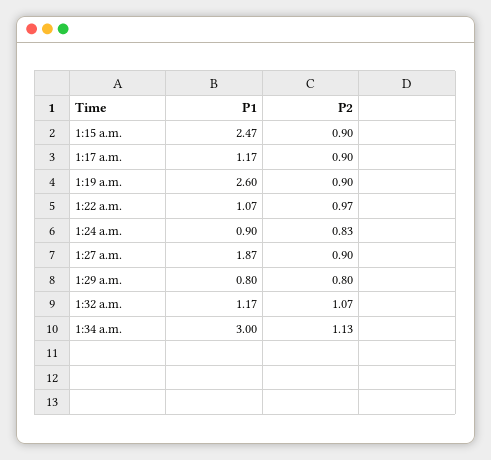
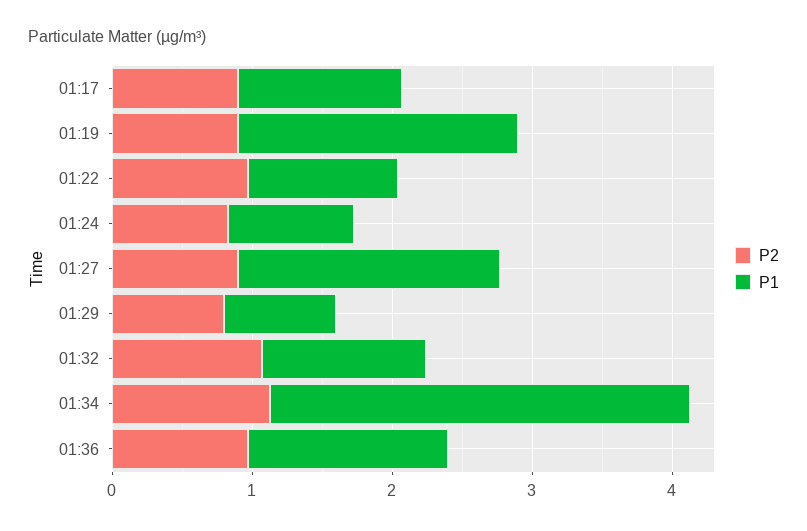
P1, 1:15 a.m.: 2.47 -> none
P2, 1:15 a.m.: 0.9 -> none
P1, 1:19 a.m.: 2.6 -> 2
P2, 01:36: none -> 1
P1, 01:36: none -> 1.4

